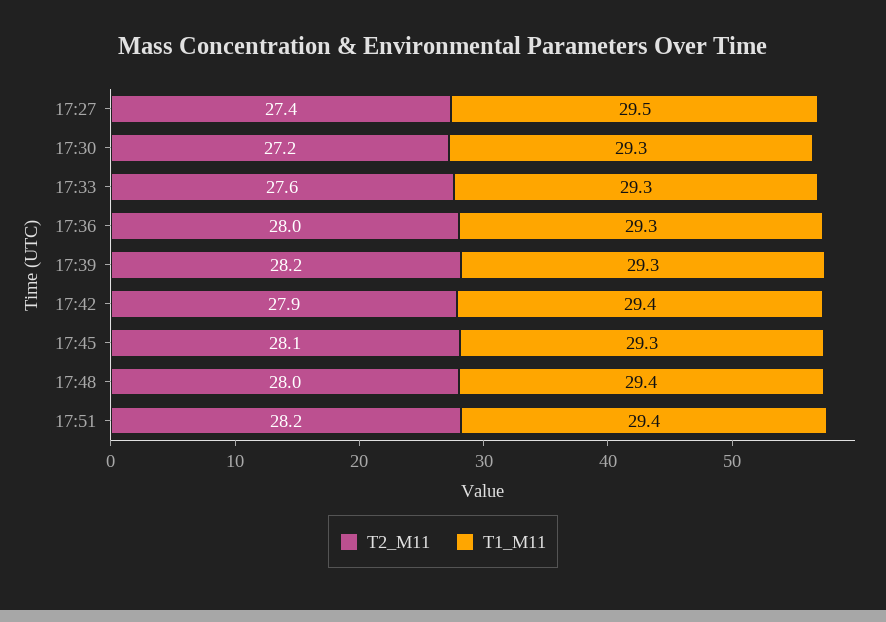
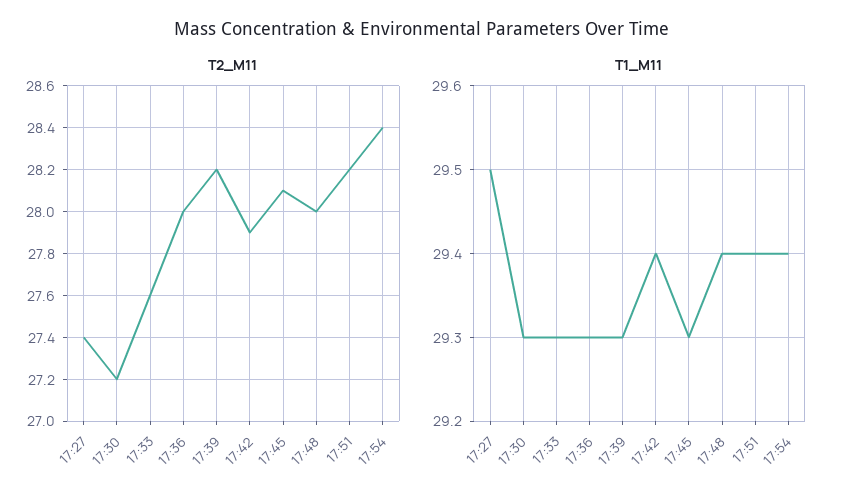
T2_M11, 17:54: none -> 28.4
T1_M11, 17:54: none -> 29.4

